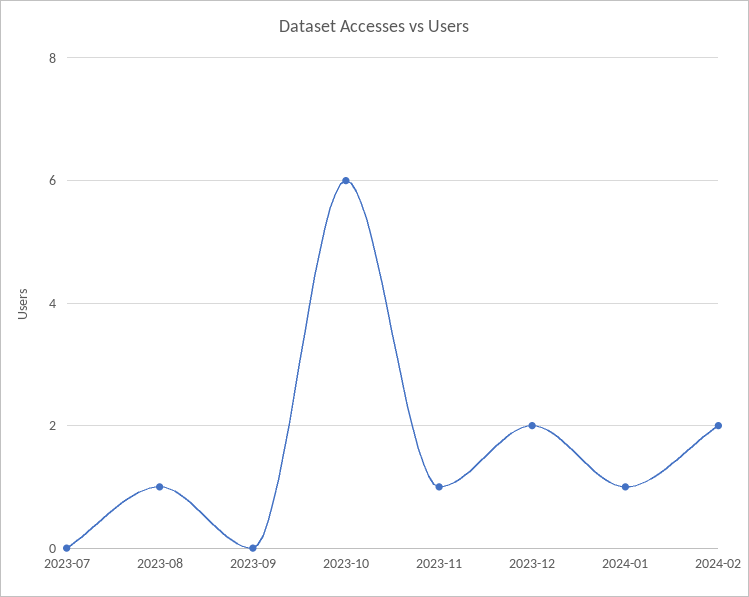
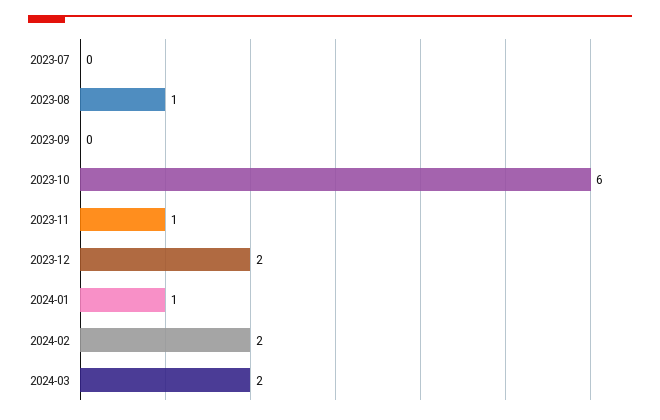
2024-03: none -> 2

